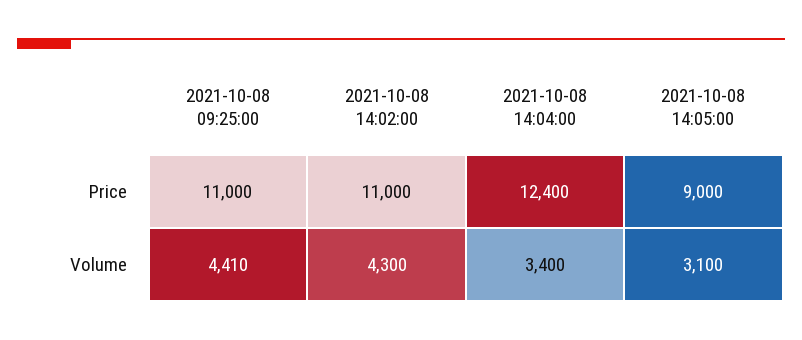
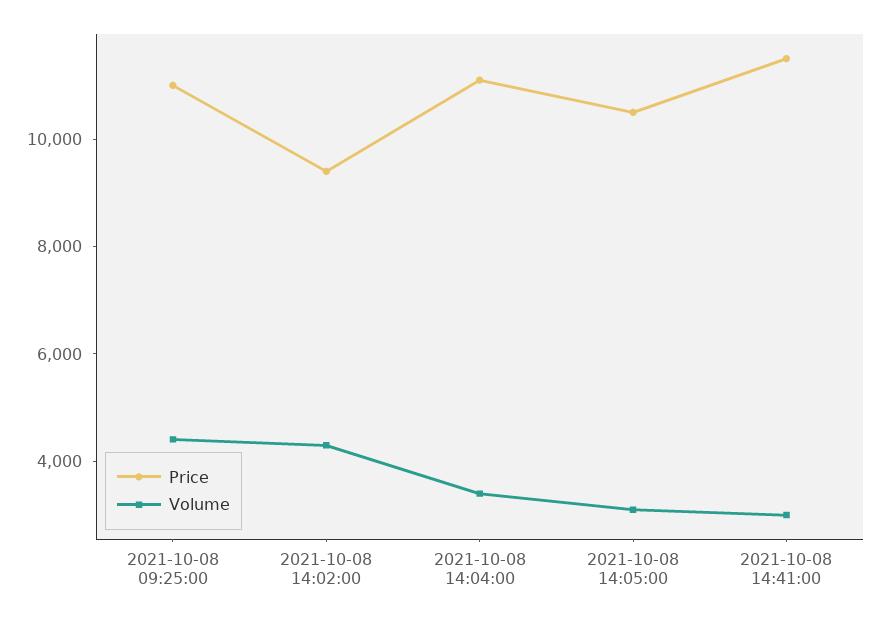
Price, 2021-10-08 14:02:00: 11000 -> 9500
Price, 2021-10-08 14:04:00: 12400 -> 11000
Price, 2021-10-08 14:05:00: 9000 -> 10500
Price, 2021-10-08 14:41:00: none -> 11500
Volume, 2021-10-08 14:41:00: none -> 3000

